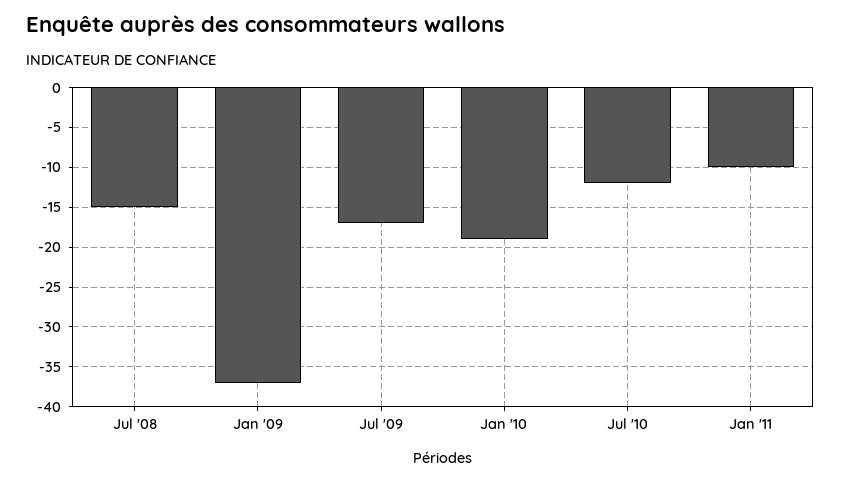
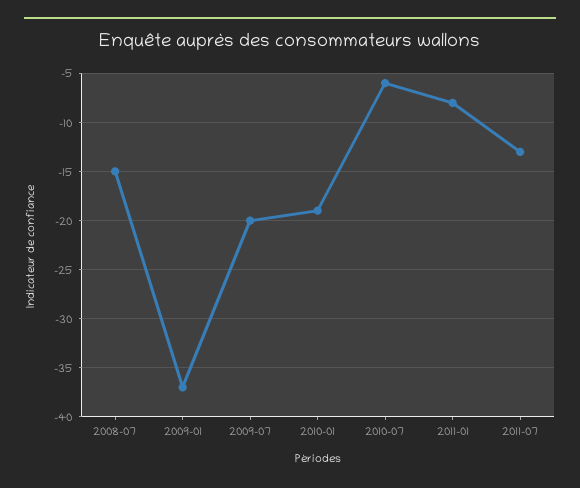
Jul '09: -17 -> -20
Jul '10: -12 -> -6
Jan '11: -10 -> -8
2011-07: none -> -13

